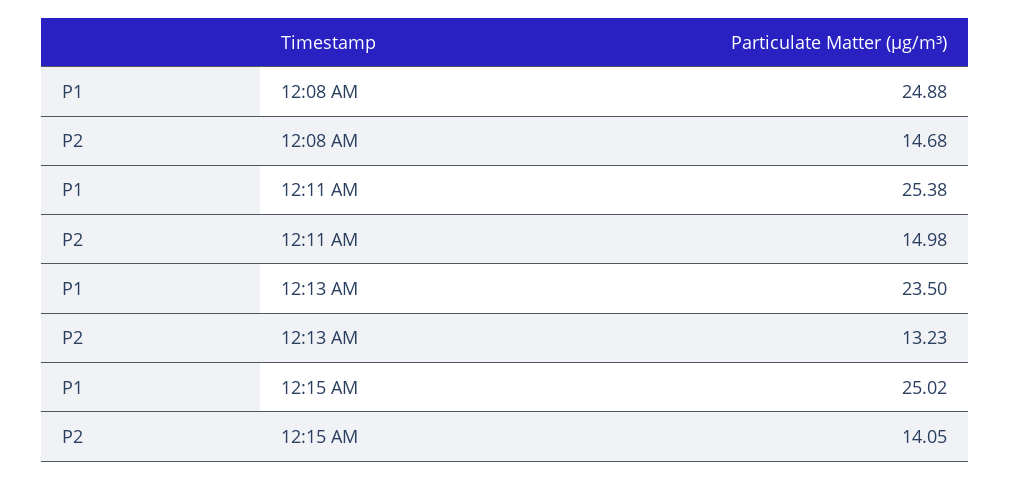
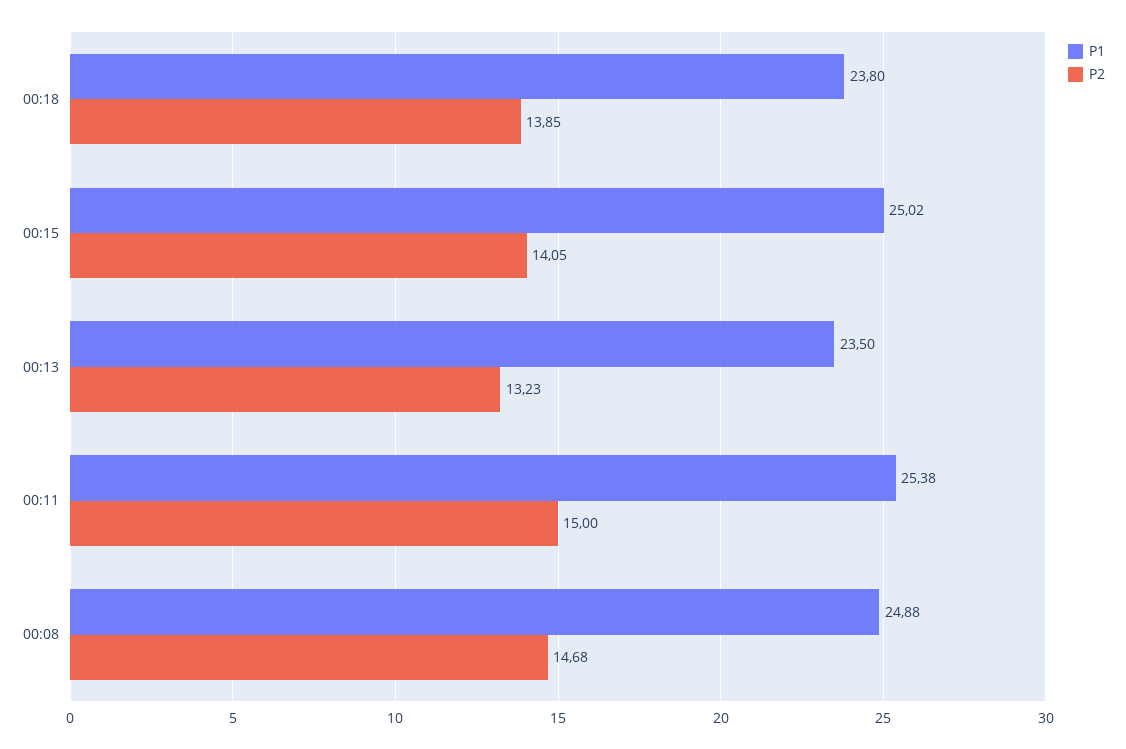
P2, 12:11 AM: 14.98 -> 15
P1, 00:18: none -> 23.8
P2, 00:18: none -> 13.85

